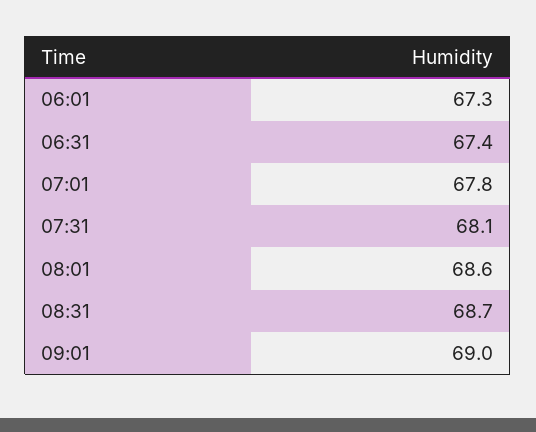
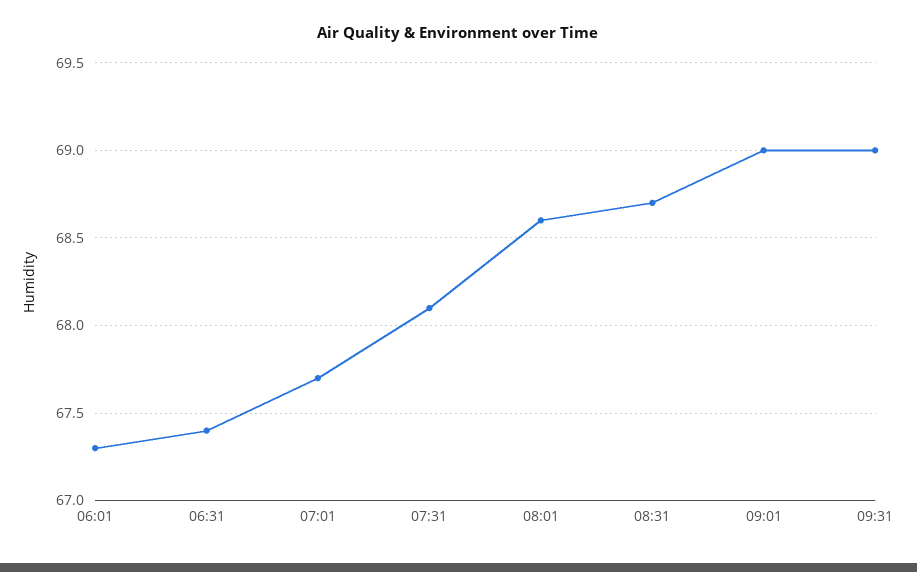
07:01: 67.8 -> 67.7
09:31: none -> 69

